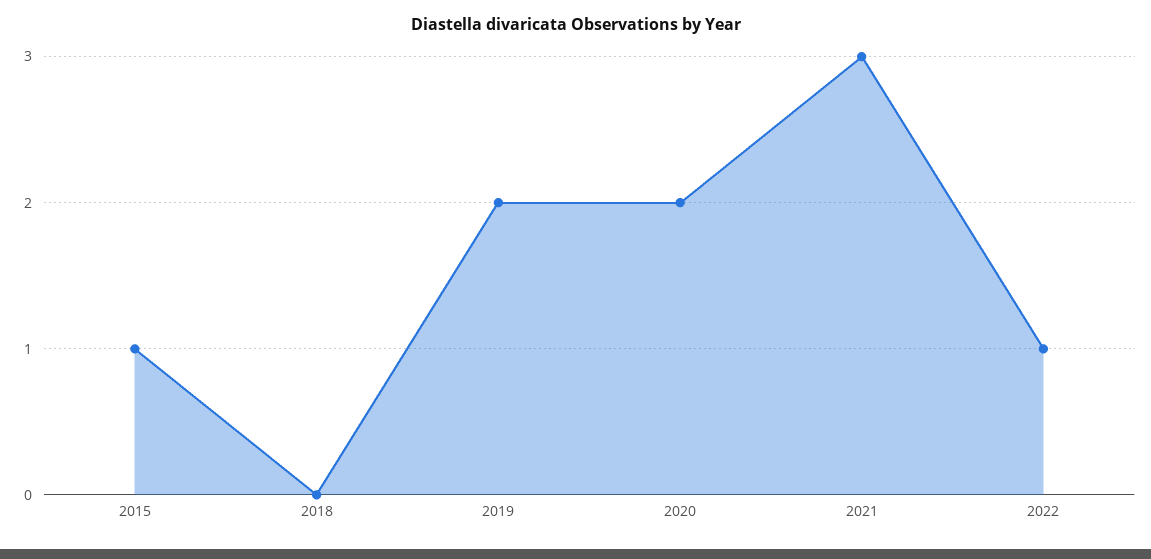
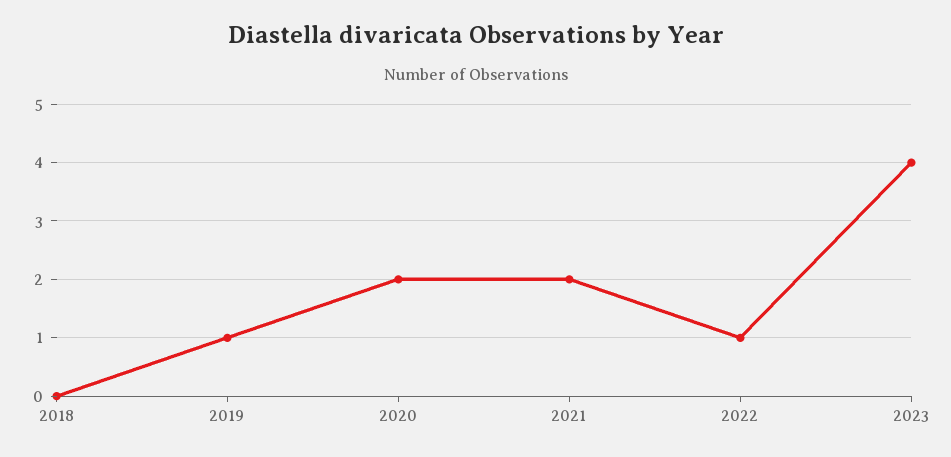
2015: 1 -> none
2019: 2 -> 1
2021: 3 -> 2
2023: none -> 4

